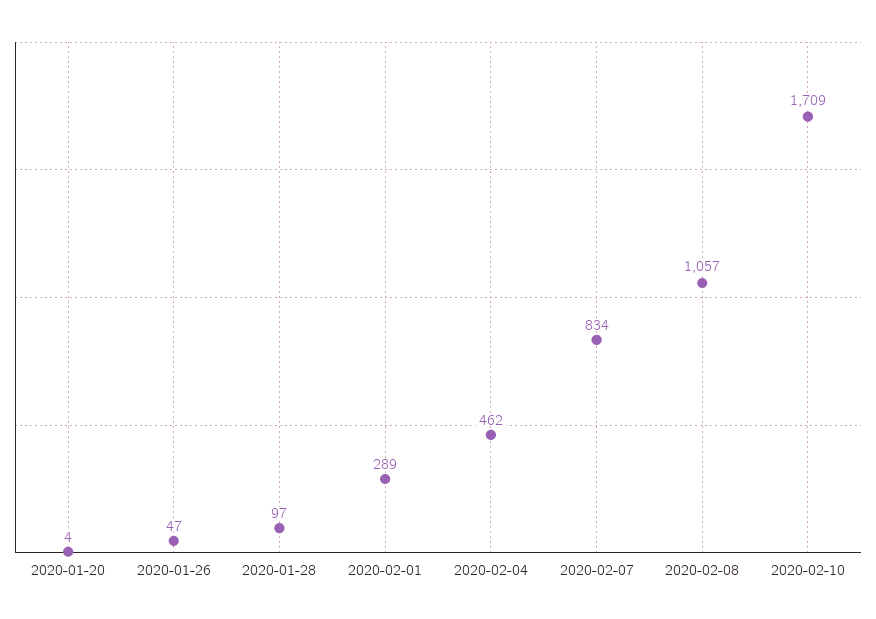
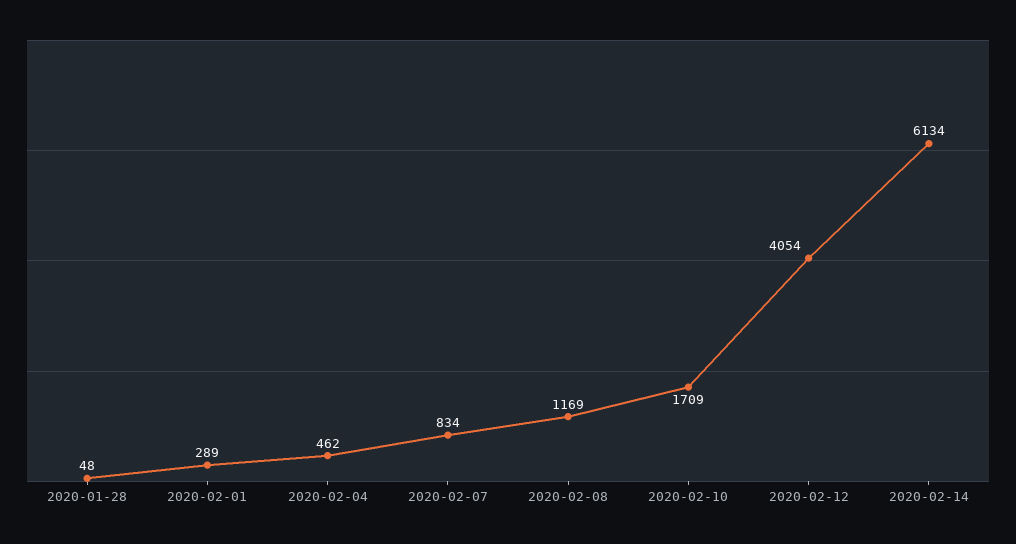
2020-01-20: 4 -> none
2020-01-26: 47 -> none
2020-01-28: 97 -> 48
2020-02-08: 1057 -> 1169
2020-02-12: none -> 4054
2020-02-14: none -> 6134

